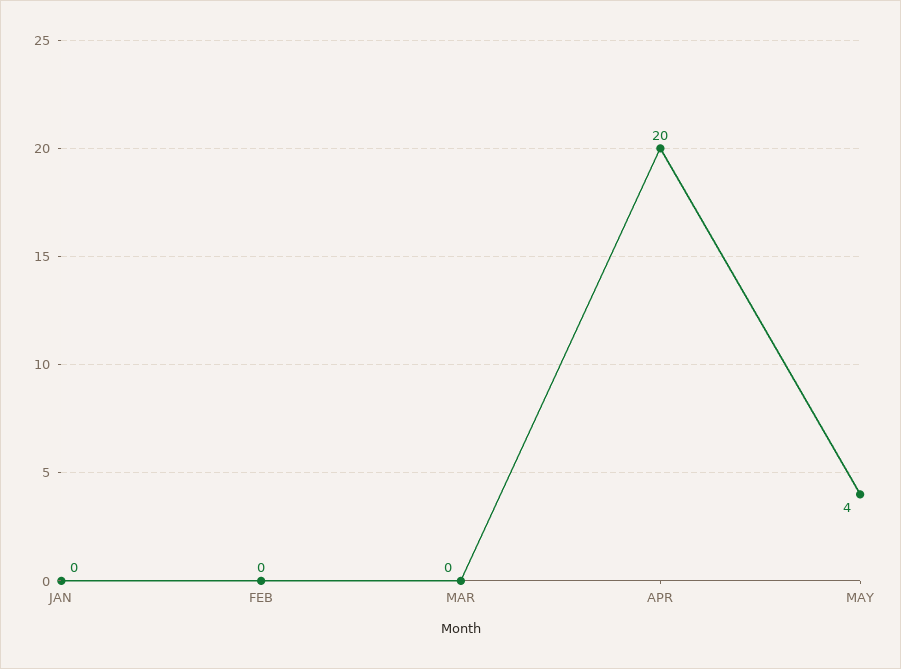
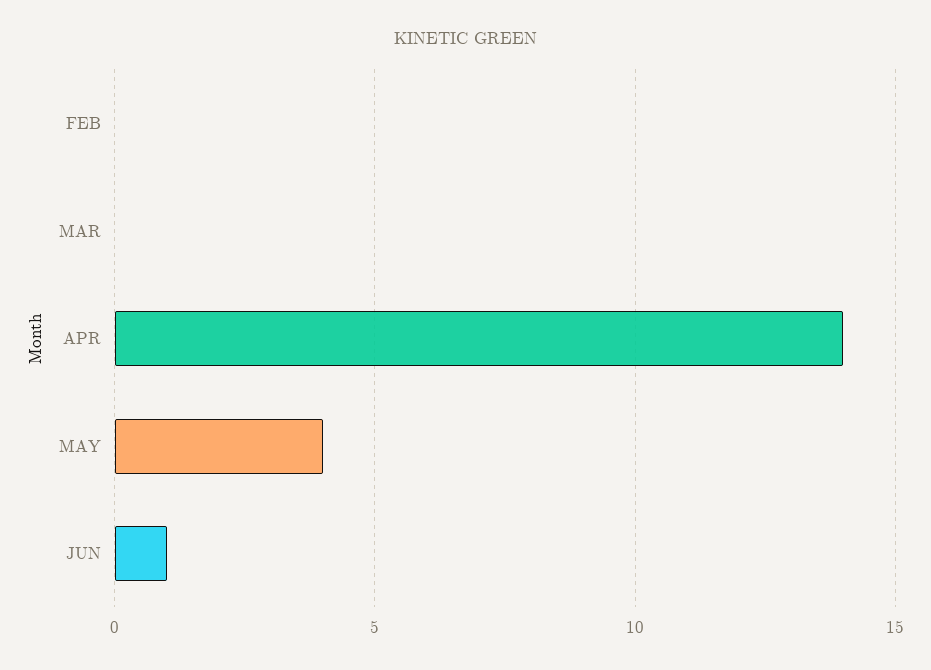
JAN: 0 -> none
APR: 20 -> 14
JUN: none -> 1

